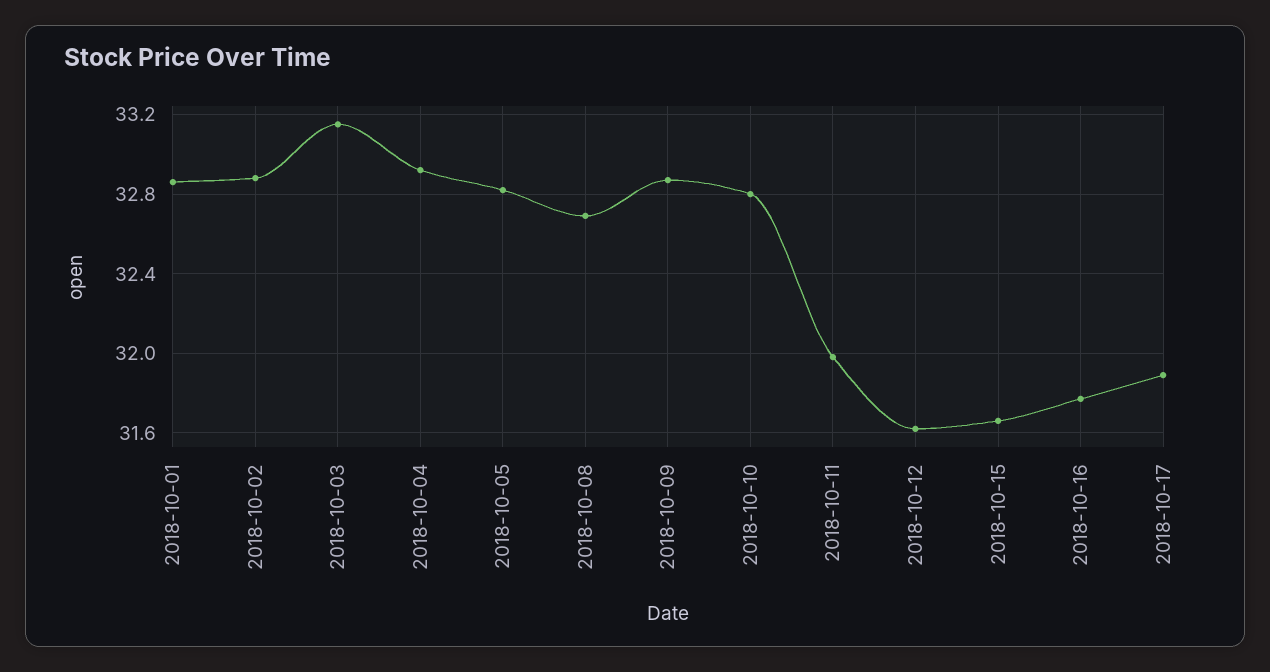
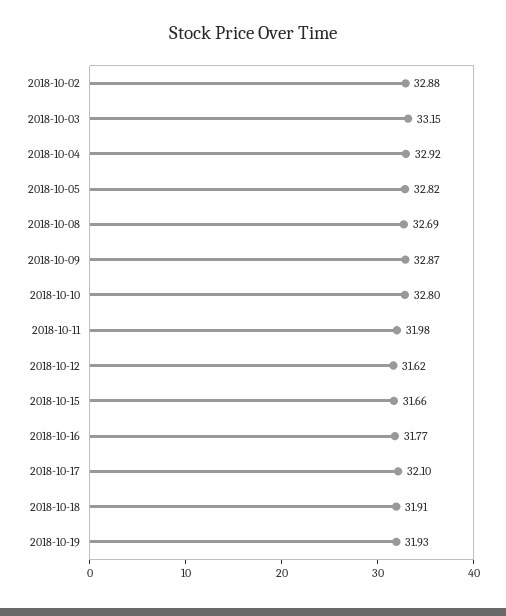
2018-10-01: 32.85 -> none
2018-10-17: 31.9 -> 32.1
2018-10-18: none -> 31.91
2018-10-19: none -> 31.93

